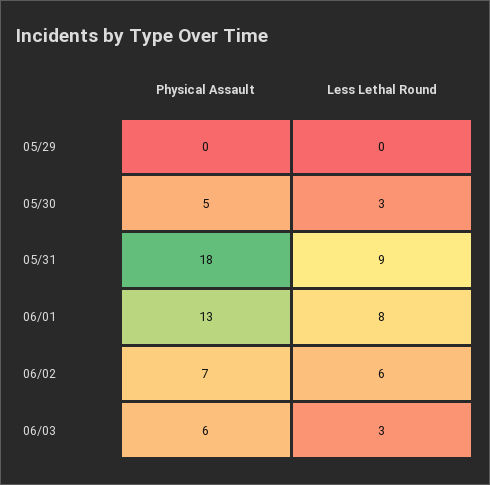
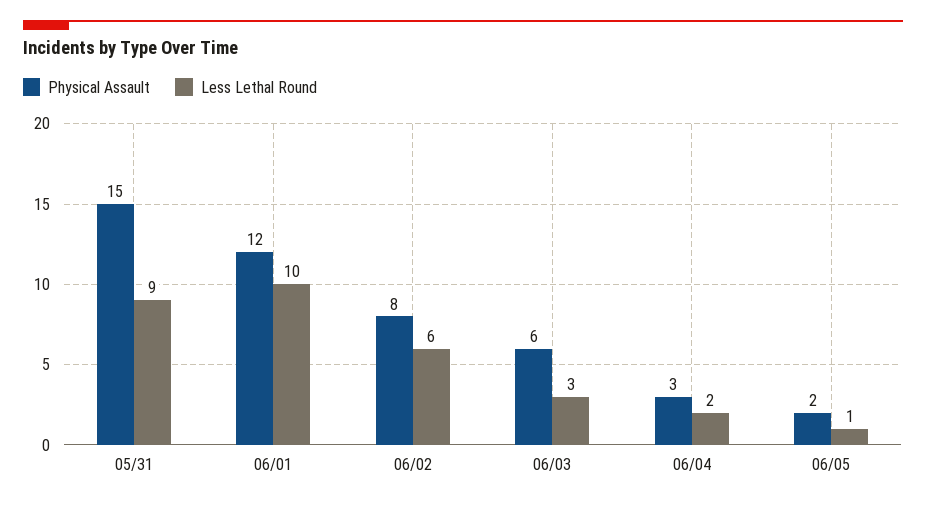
Physical Assault, 05/29: 0 -> none
Less Lethal Round, 05/29: 0 -> none
Physical Assault, 05/30: 5 -> none
Less Lethal Round, 05/30: 3 -> none
Physical Assault, 05/31: 18 -> 15
Physical Assault, 06/01: 13 -> 12
Less Lethal Round, 06/01: 8 -> 10
Physical Assault, 06/02: 7 -> 8
Physical Assault, 06/04: none -> 3
Less Lethal Round, 06/04: none -> 2
Physical Assault, 06/05: none -> 2
Less Lethal Round, 06/05: none -> 1

